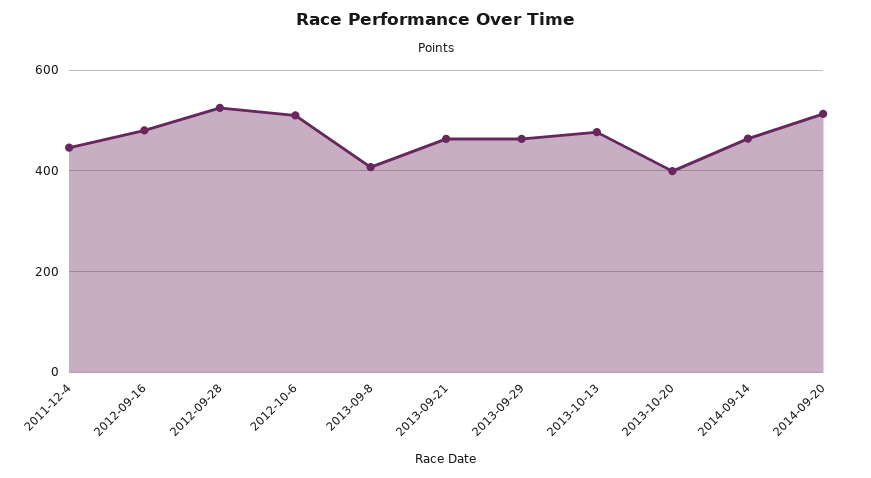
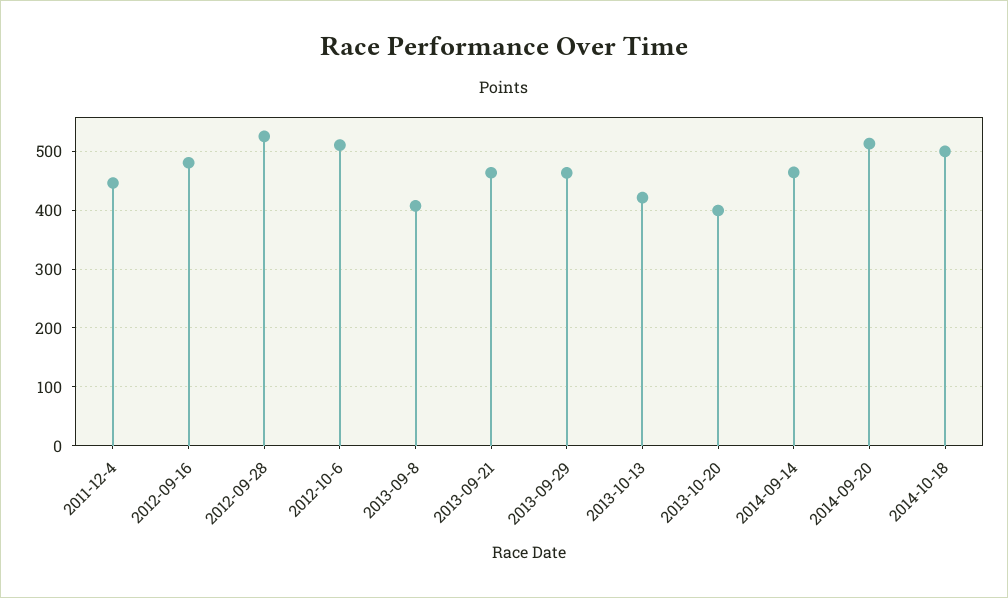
2013-10-13: 480 -> 420
2014-10-18: none -> 500

